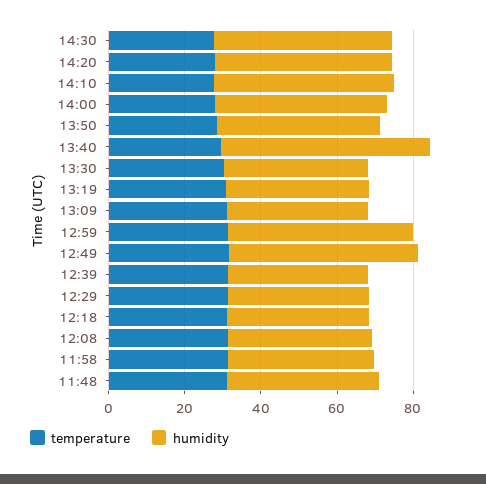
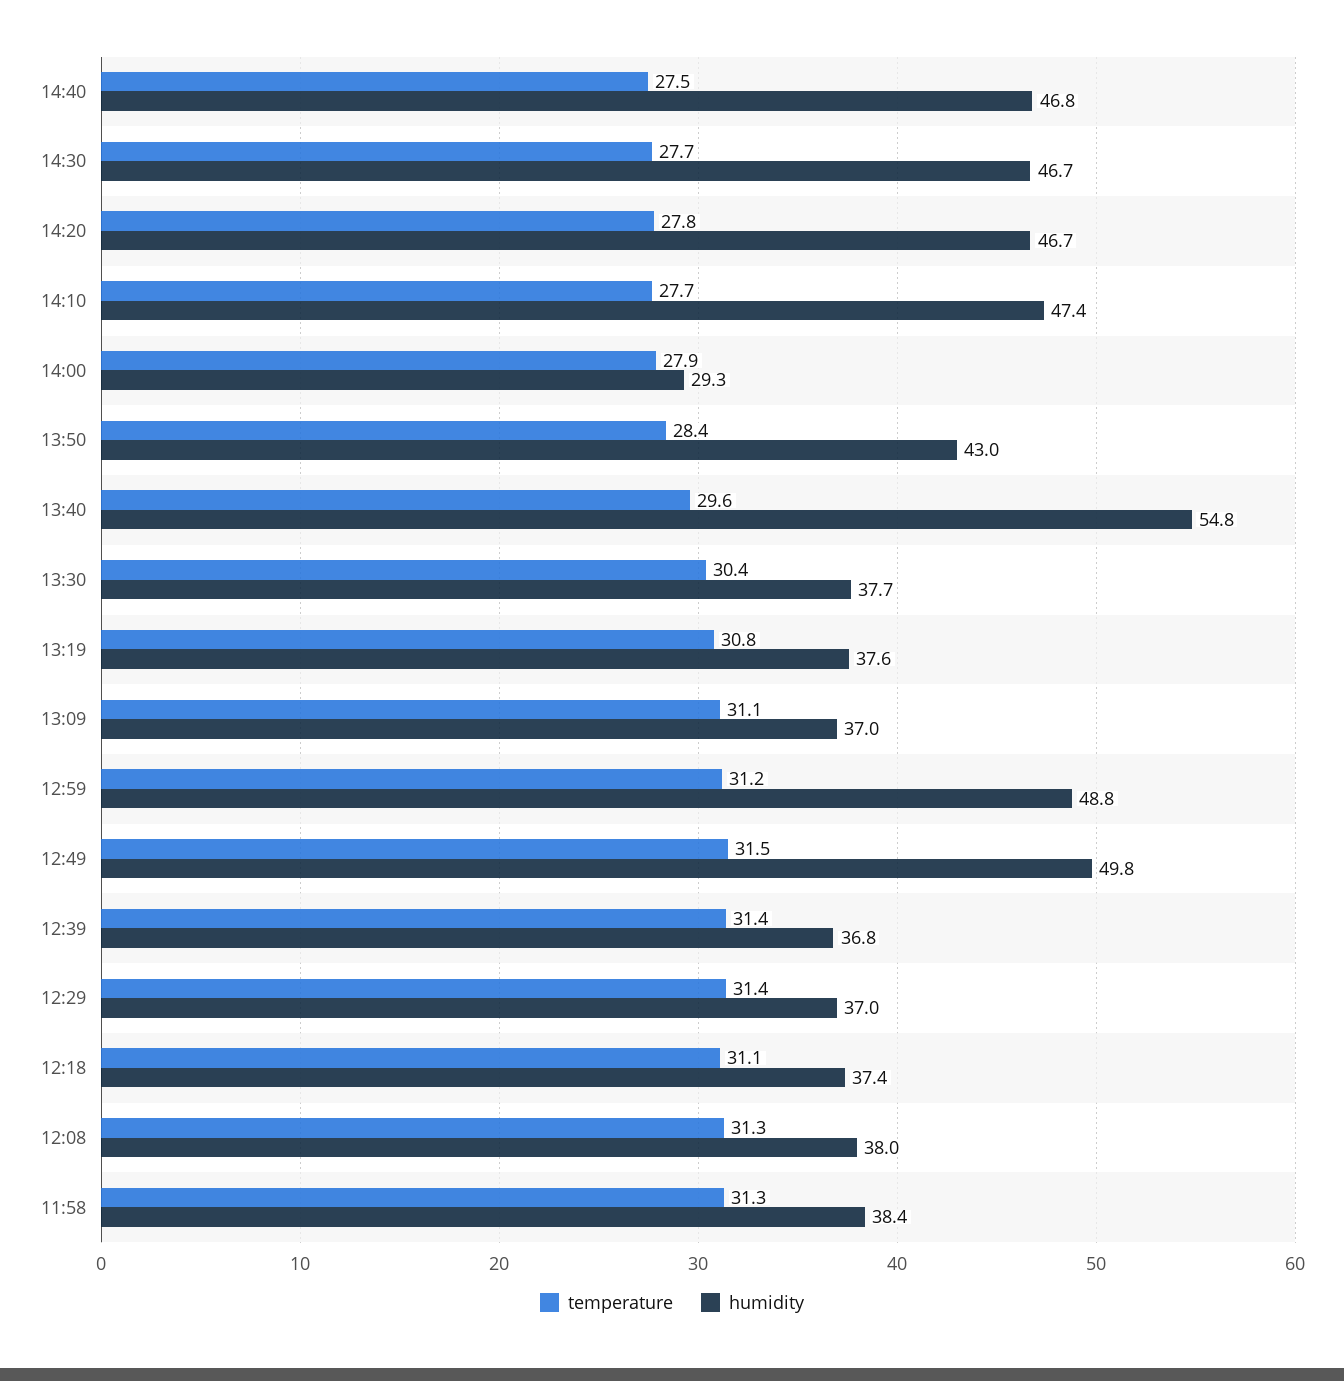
humidity, 14:00: 45 -> 29.3
temperature, 11:48: 30 -> none
humidity, 11:48: 40 -> none
temperature, 14:40: none -> 27.5
humidity, 14:40: none -> 46.8

